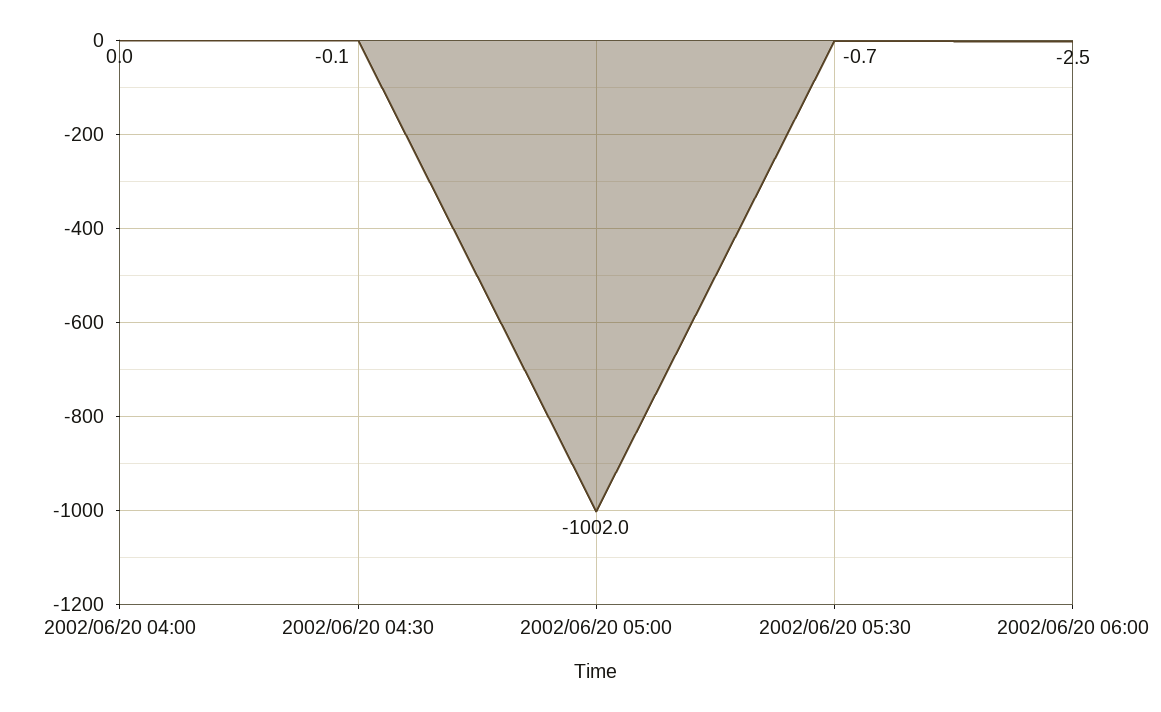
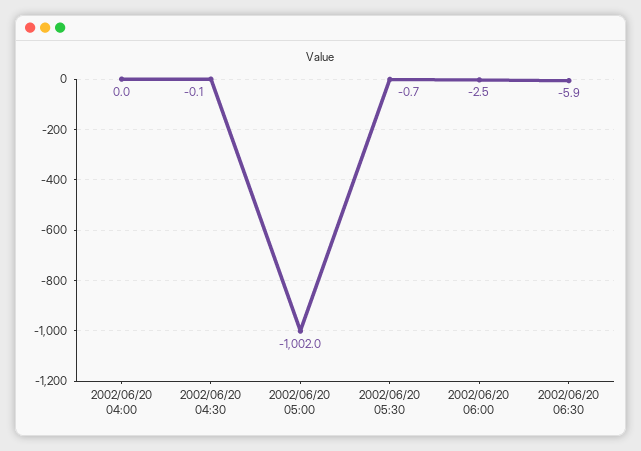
2002/06/20 06:30: none -> -5.9

